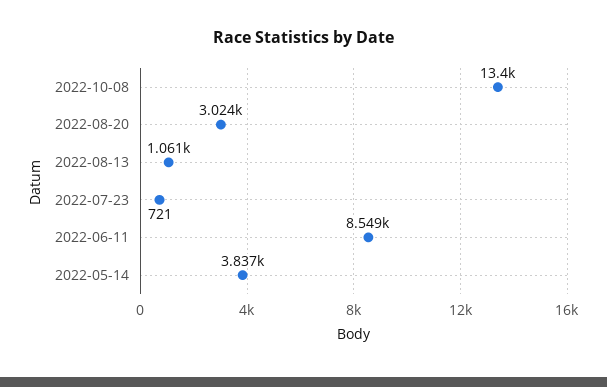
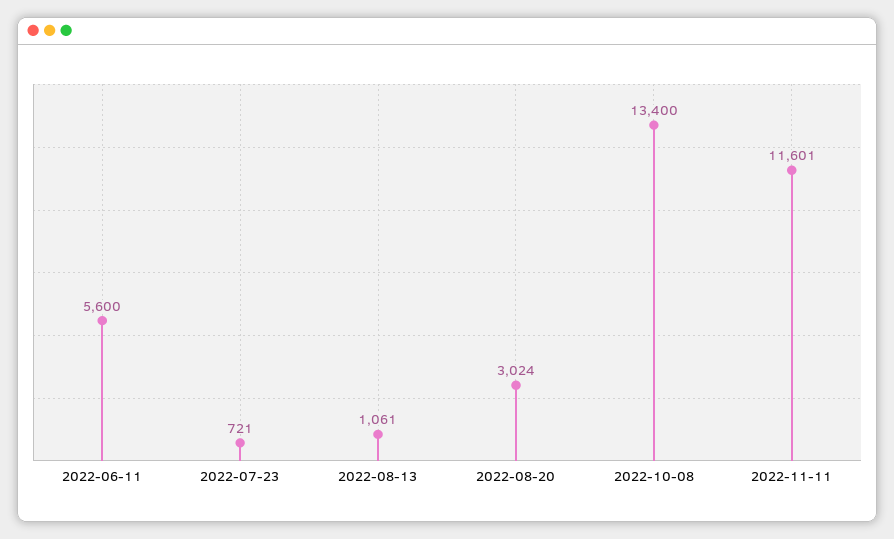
2022-06-11: 8549 -> 5600
2022-05-14: 3837 -> none
2022-11-11: none -> 11601

